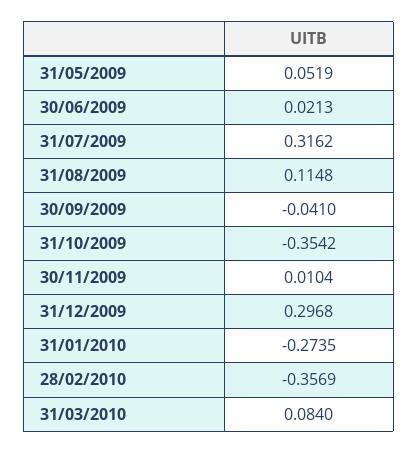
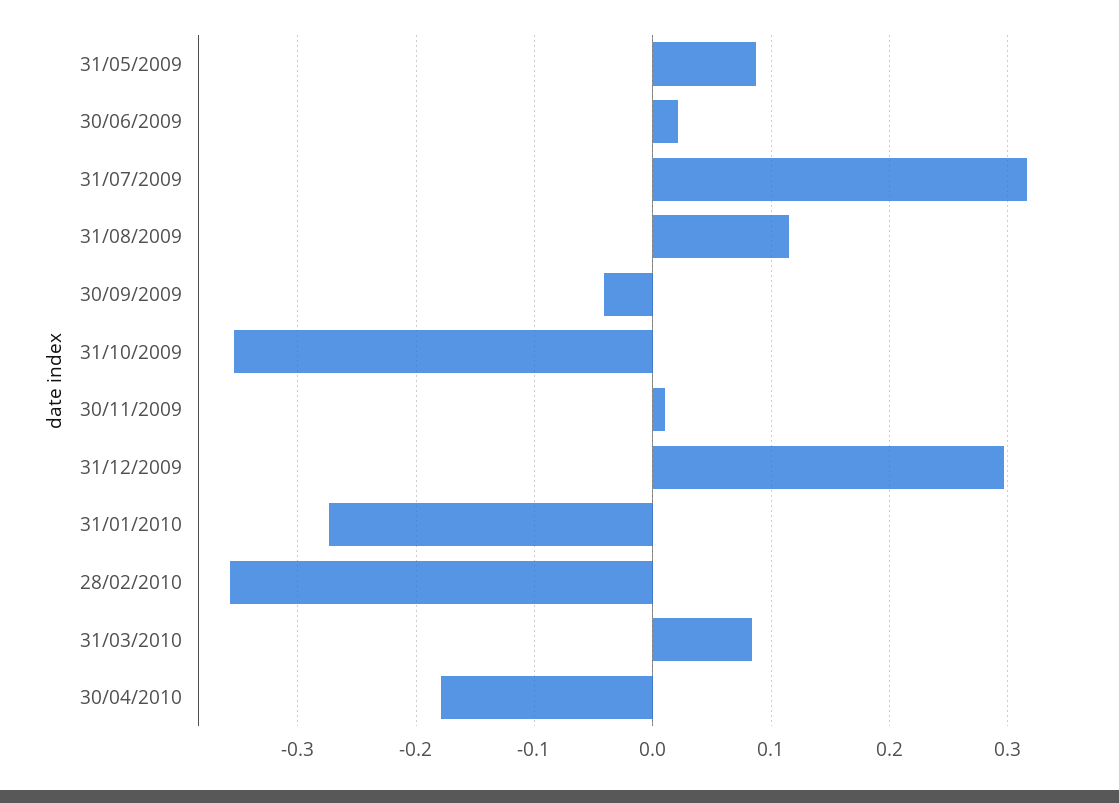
31/05/2009: 0.0519 -> 0.09
30/04/2010: none -> -0.18

